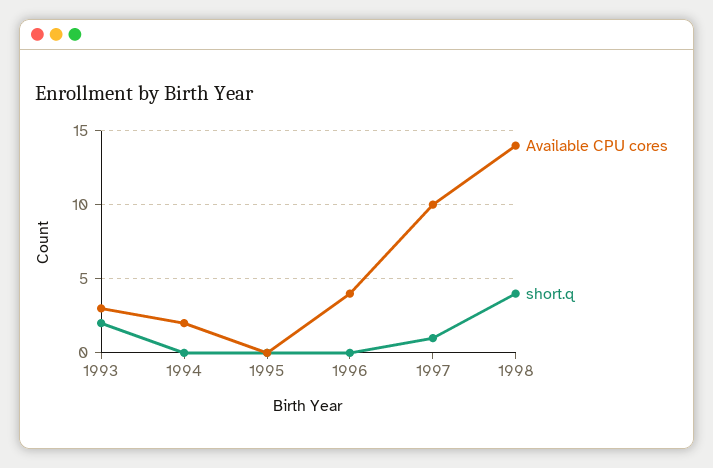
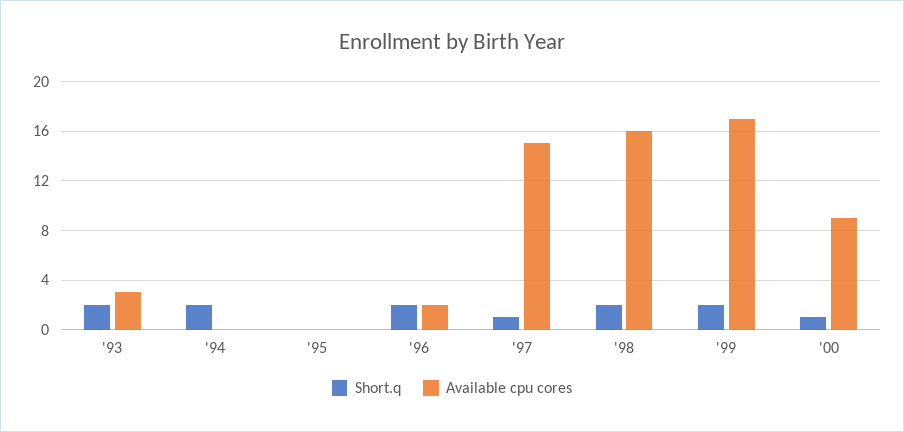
Available CPU cores, 1994: 2 -> 0
short.q, 1994: 0 -> 2
Available CPU cores, 1996: 4 -> 2
short.q, 1996: 0 -> 2
Available CPU cores, 1997: 10 -> 15
Available CPU cores, 1998: 14 -> 16
short.q, 1998: 4 -> 2
short.q, '99: none -> 2
Available CPU cores, '99: none -> 17
short.q, '00: none -> 1
Available CPU cores, '00: none -> 9

